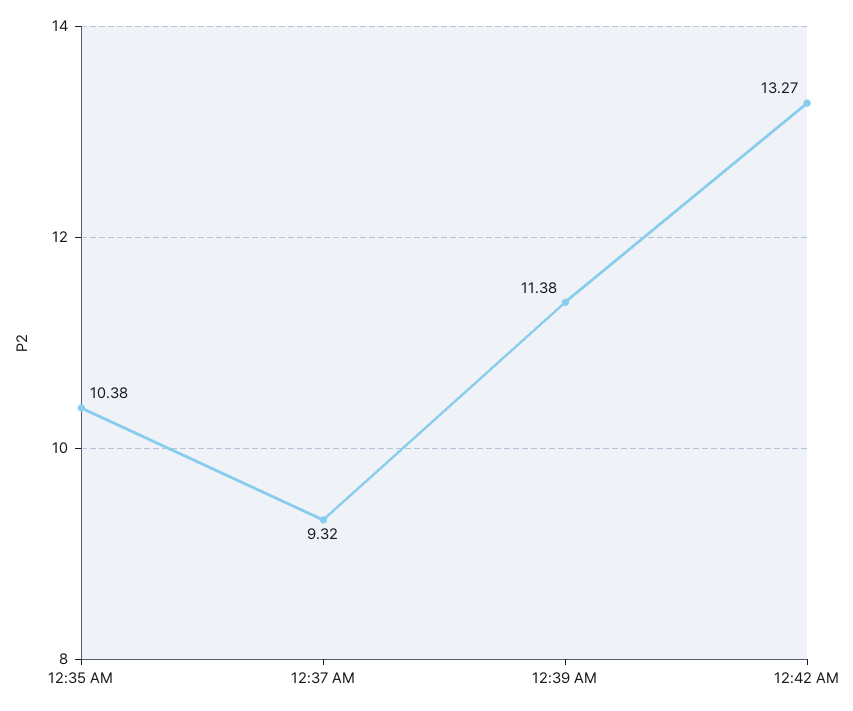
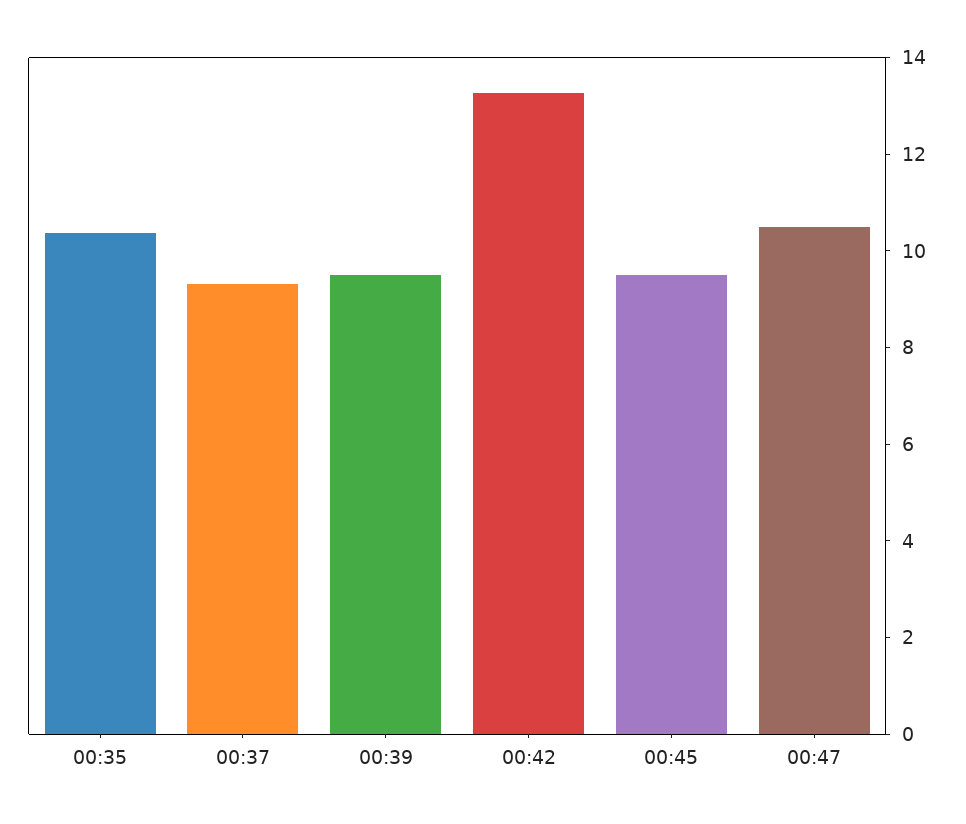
12:39 AM: 11.38 -> 9.5
00:45: none -> 9.5
00:47: none -> 10.5

